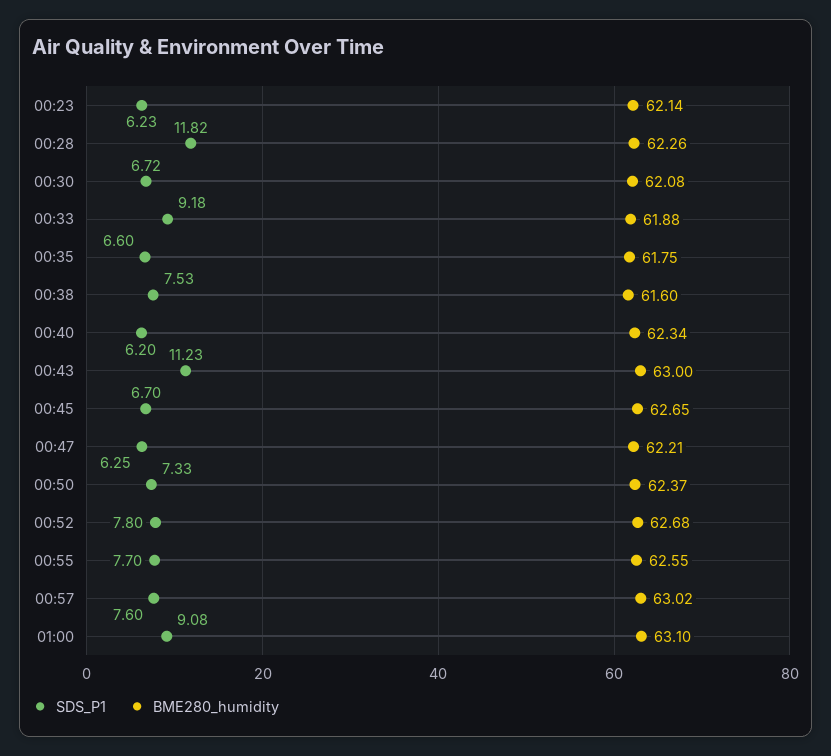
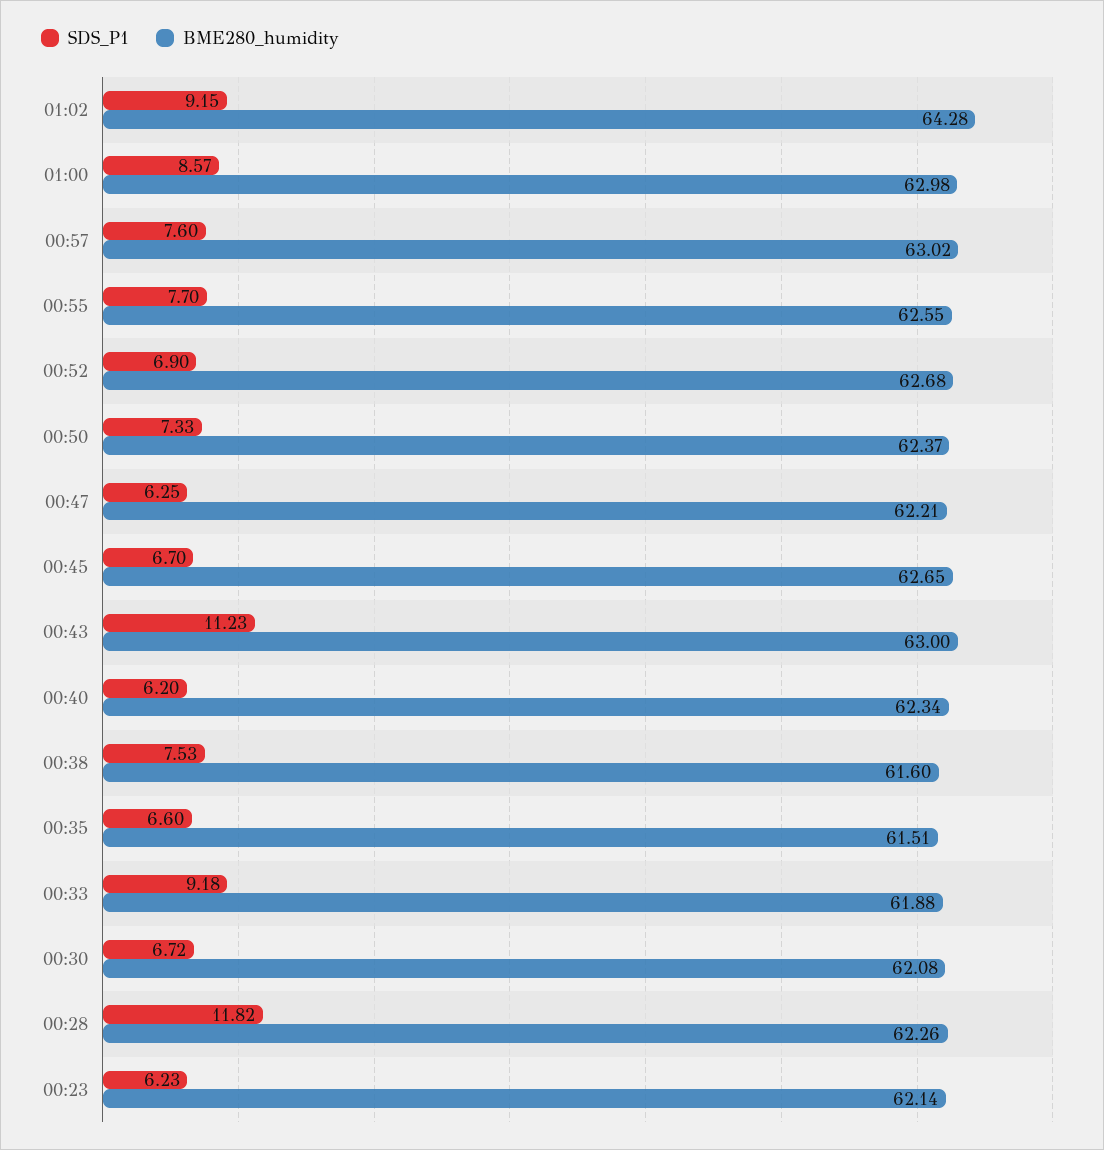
BME280_humidity, 00:35: 61.75 -> 61.51
SDS_P1, 00:52: 7.8 -> 6.9
SDS_P1, 01:00: 9.08 -> 8.57
BME280_humidity, 01:00: 63.1 -> 62.98
SDS_P1, 01:02: none -> 9.15
BME280_humidity, 01:02: none -> 64.28

